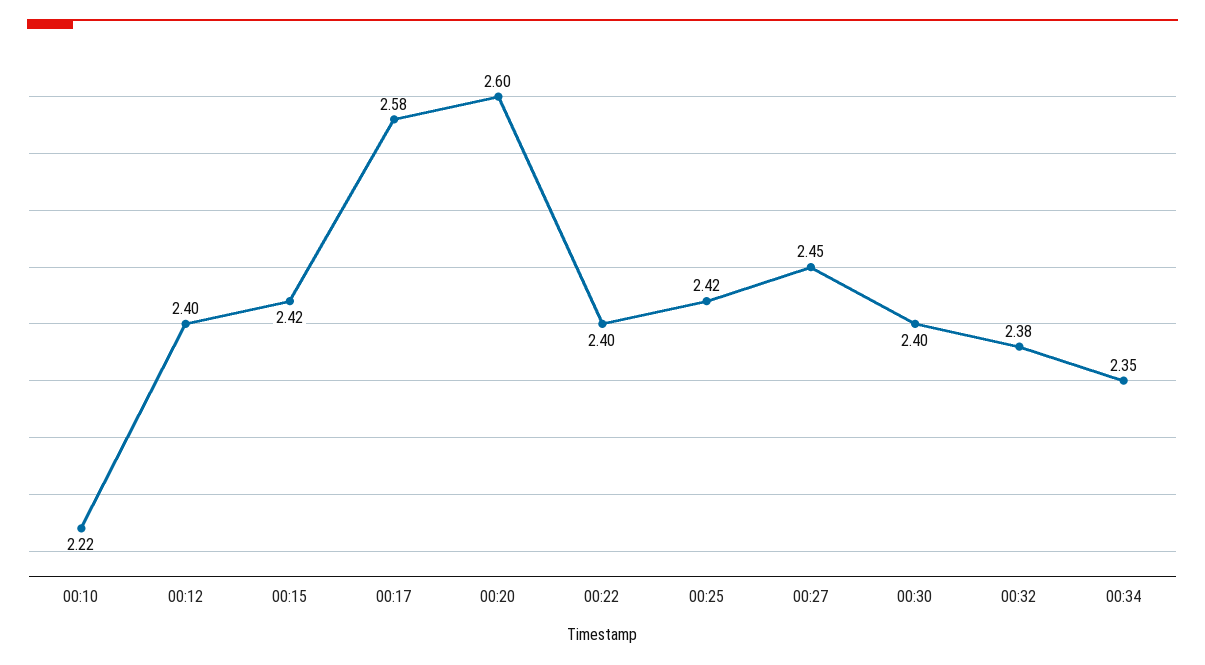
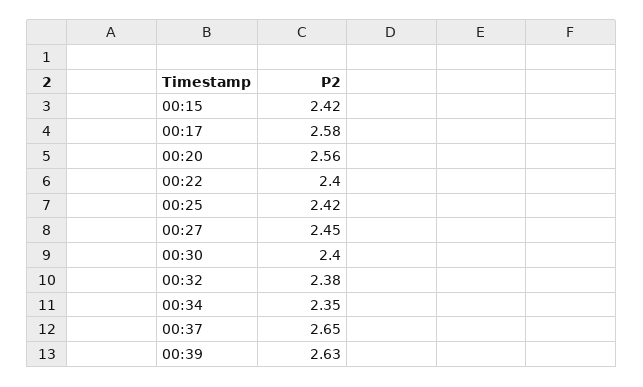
00:10: 2.22 -> none
00:12: 2.4 -> none
00:20: 2.6 -> 2.56
00:37: none -> 2.65
00:39: none -> 2.63

